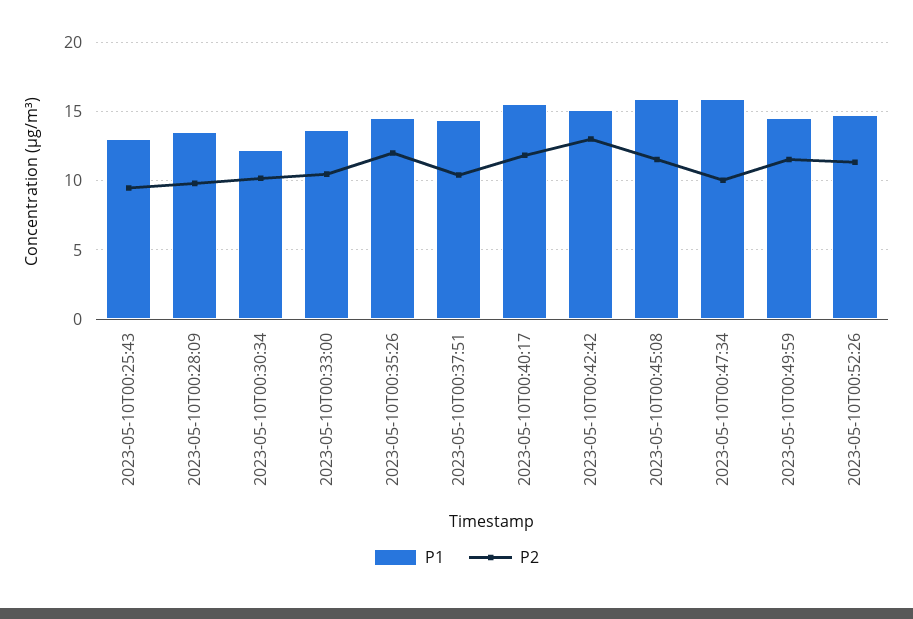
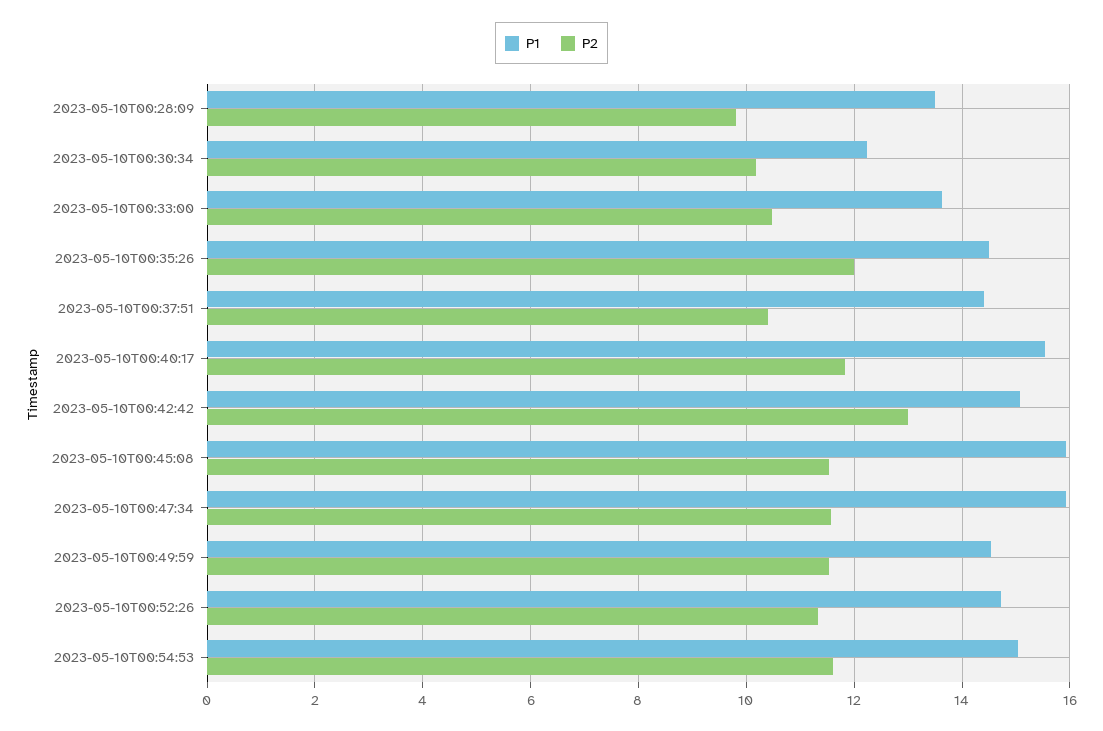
P1, 2023-05-10T00:25:43: 13 -> none
P2, 2023-05-10T00:25:43: 9.5 -> none
P2, 2023-05-10T00:47:34: 10 -> 11.6
P1, 2023-05-10T00:54:53: none -> 15
P2, 2023-05-10T00:54:53: none -> 11.6

